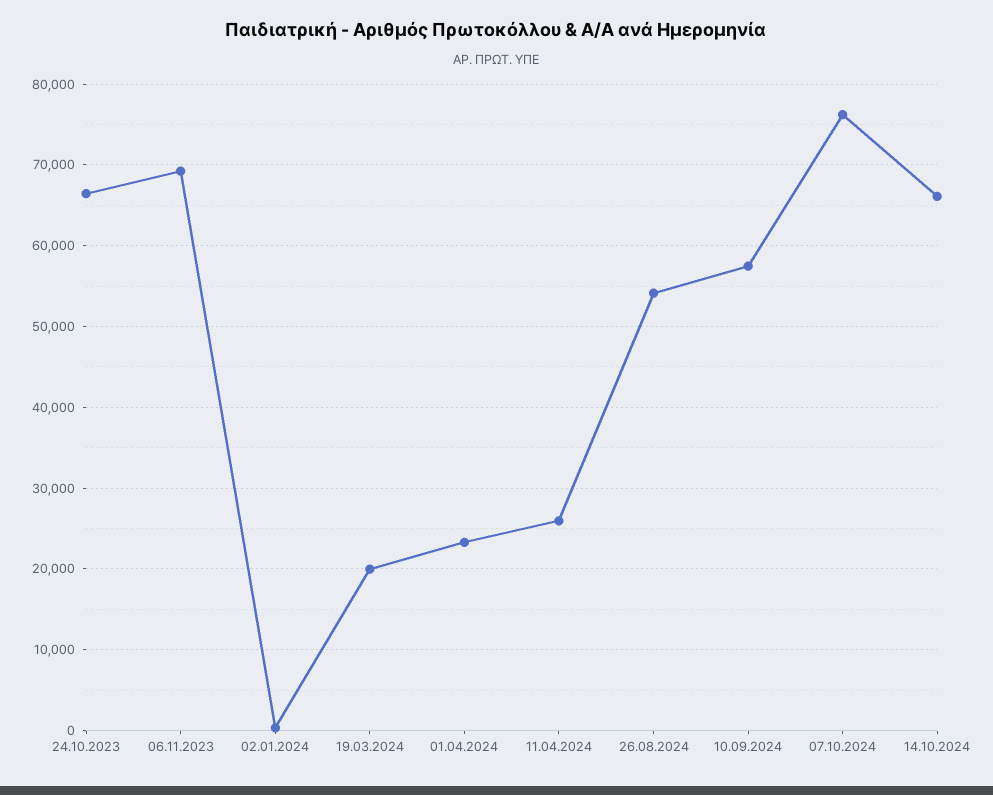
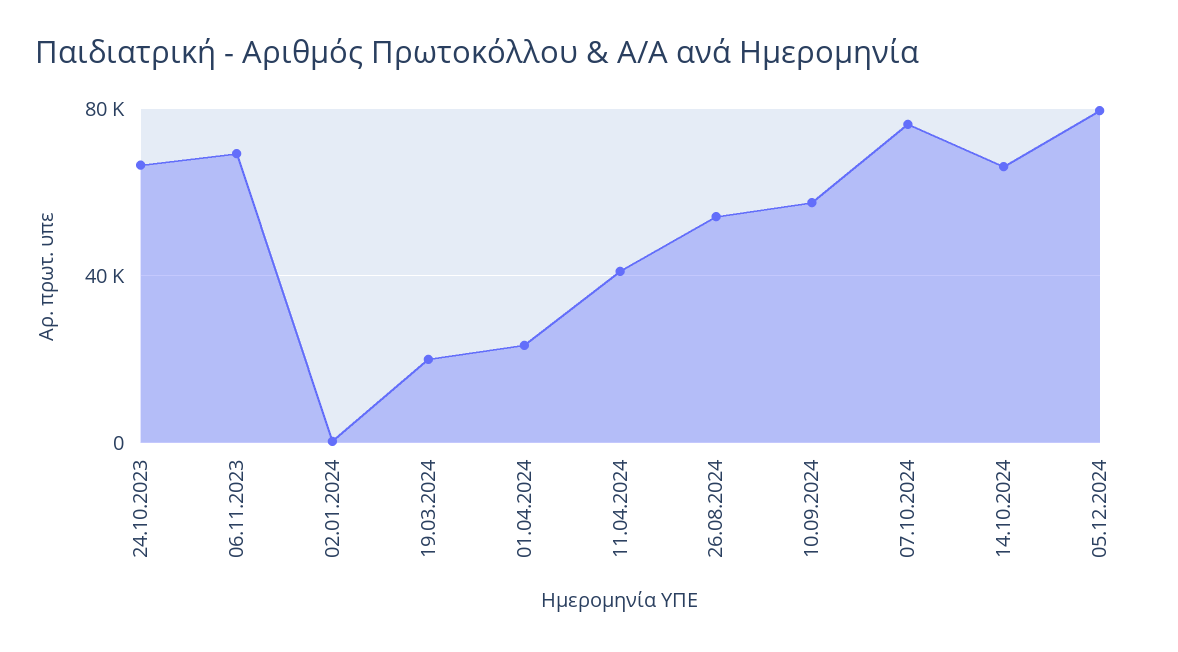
11.04.2024: 26000 -> 40000
05.12.2024: none -> 80000

